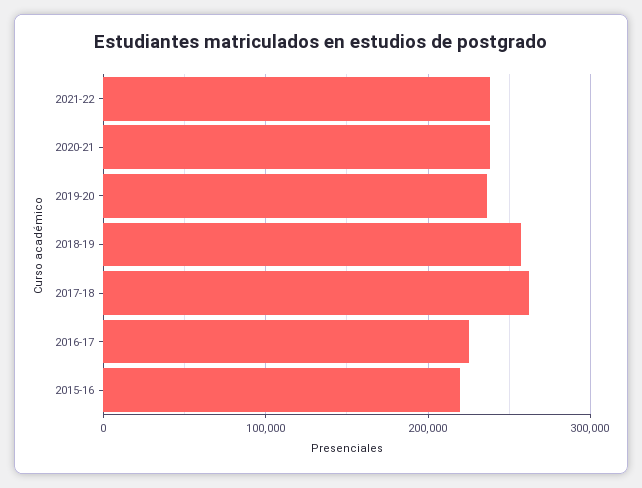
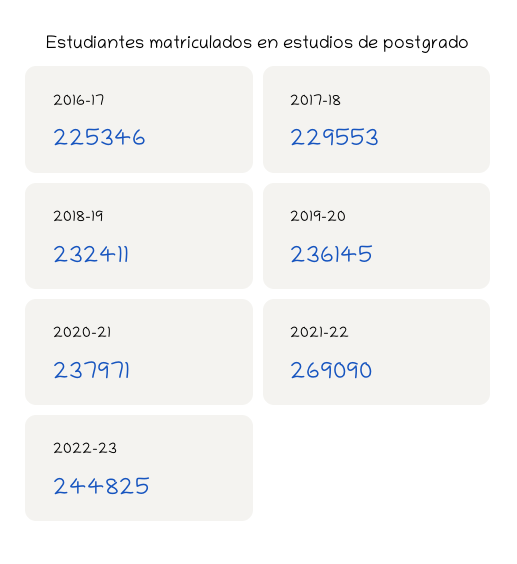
2021-22: 240000 -> 269090
2018-19: 260000 -> 232411
2017-18: 260000 -> 229553
2015-16: 220000 -> none
2022-23: none -> 244825

